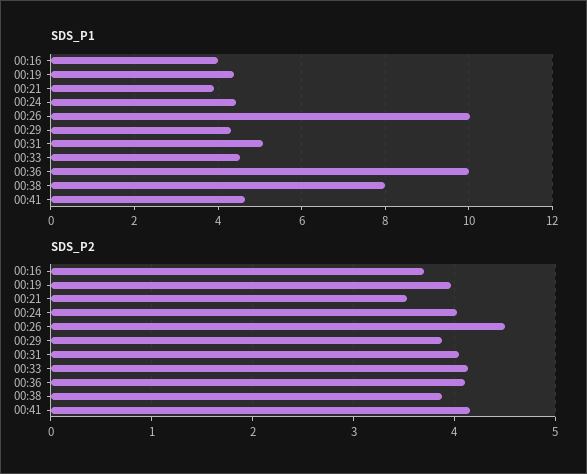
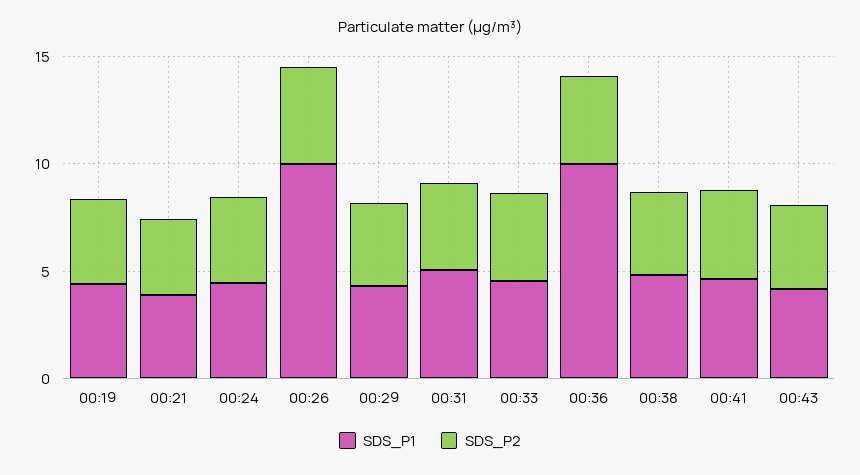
SDS_P1, 00:16: 4 -> none
SDS_P1, 00:38: 8 -> 5
SDS_P2, 00:16: 3.7 -> none
SDS_P1, 00:43: none -> 4
SDS_P2, 00:43: none -> 4

